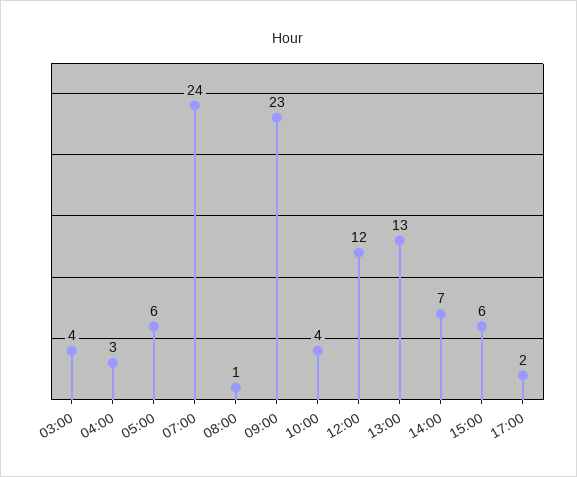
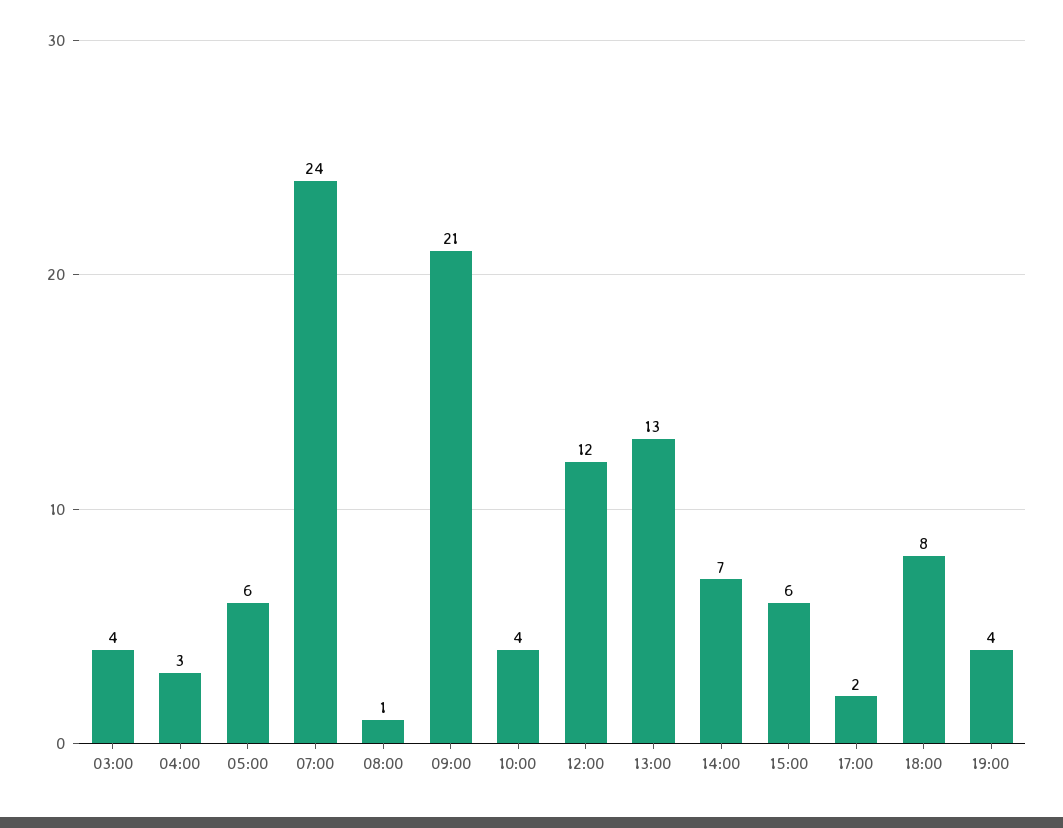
09:00: 23 -> 21
18:00: none -> 8
19:00: none -> 4

